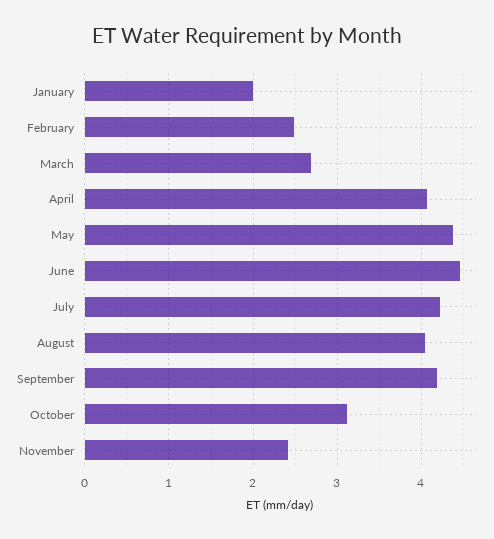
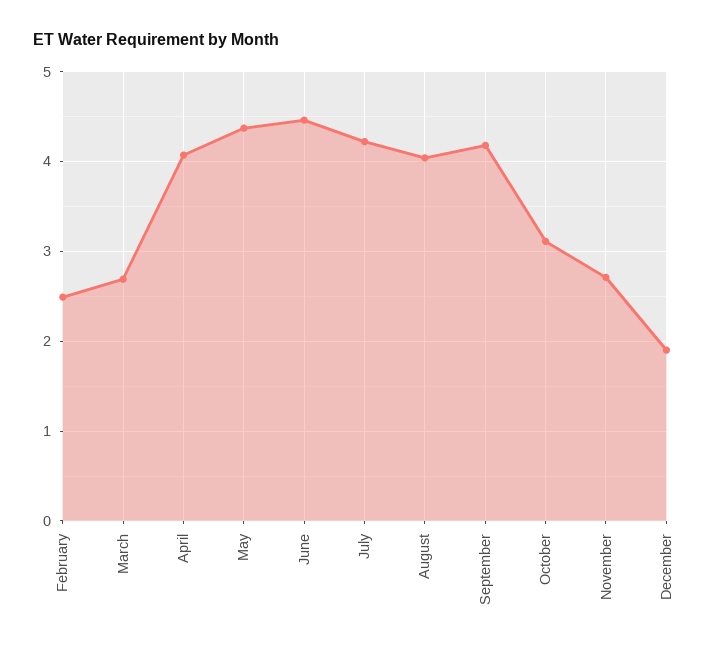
January: 2 -> none
November: 2.4 -> 2.7
December: none -> 1.9

